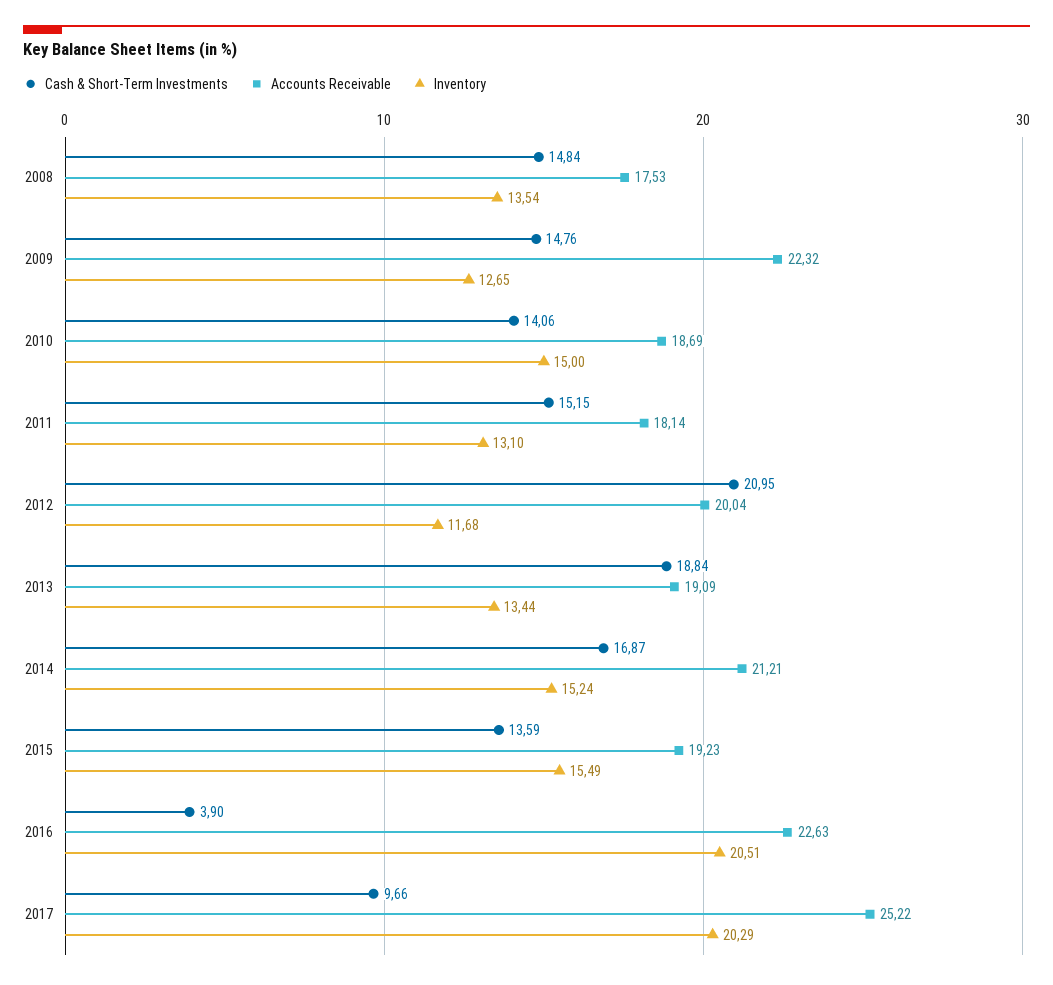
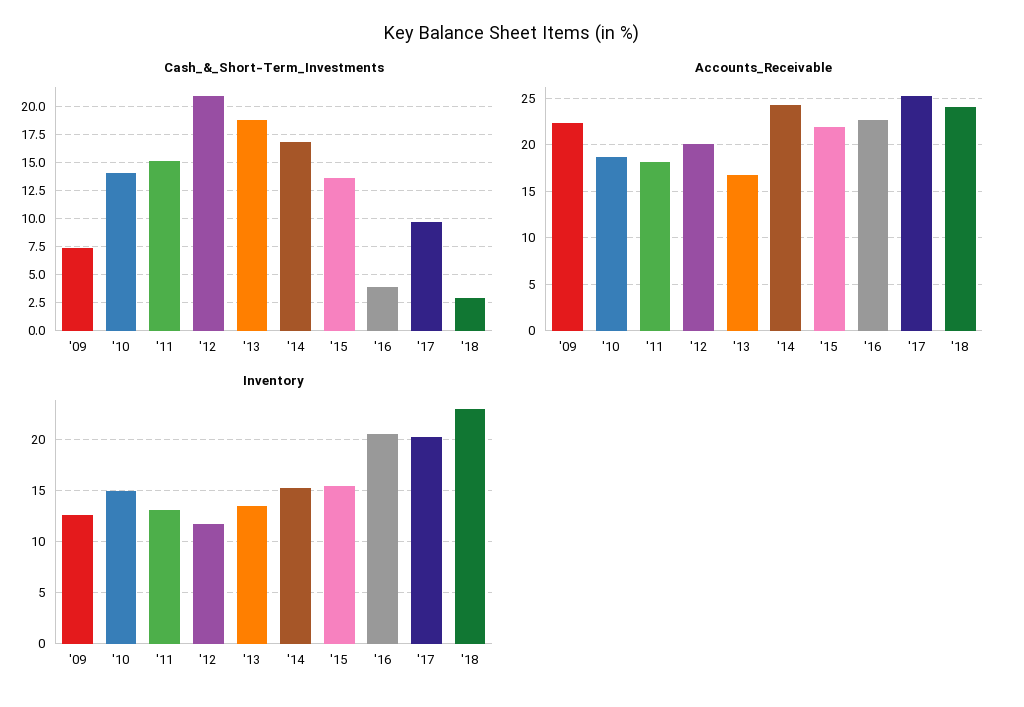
Cash & Short-Term Investments, 2008: 14.84 -> none
Accounts Receivable, 2008: 17.53 -> none
Inventory, 2008: 13.54 -> none
Cash & Short-Term Investments, 2009: 14.76 -> 7.5
Accounts Receivable, 2013: 19.09 -> 17
Accounts Receivable, 2014: 21.21 -> 24
Accounts Receivable, 2015: 19.23 -> 22
Cash & Short-Term Investments, '18: none -> 2.5
Accounts Receivable, '18: none -> 24
Inventory, '18: none -> 23

